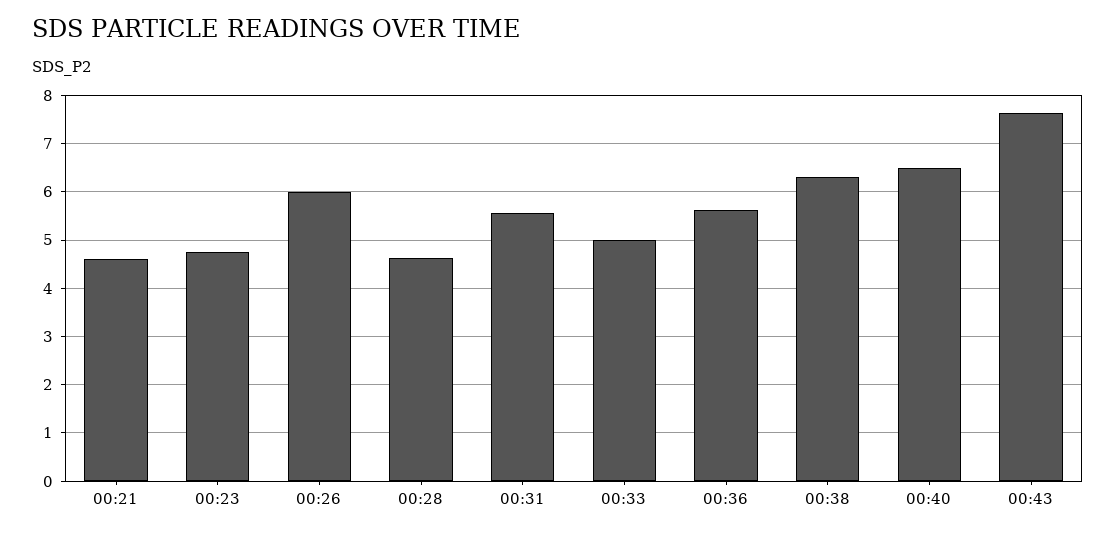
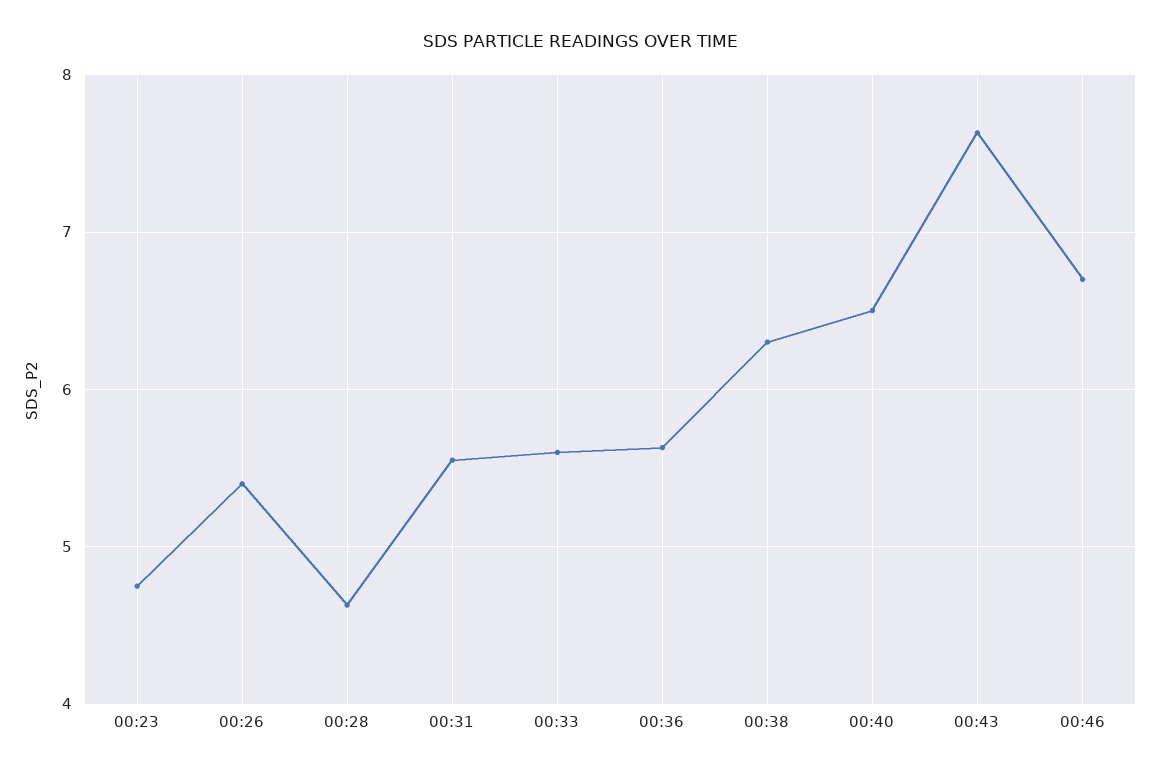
00:21: 4.6 -> none
00:26: 6 -> 5.4
00:33: 5 -> 5.6
00:46: none -> 6.7

